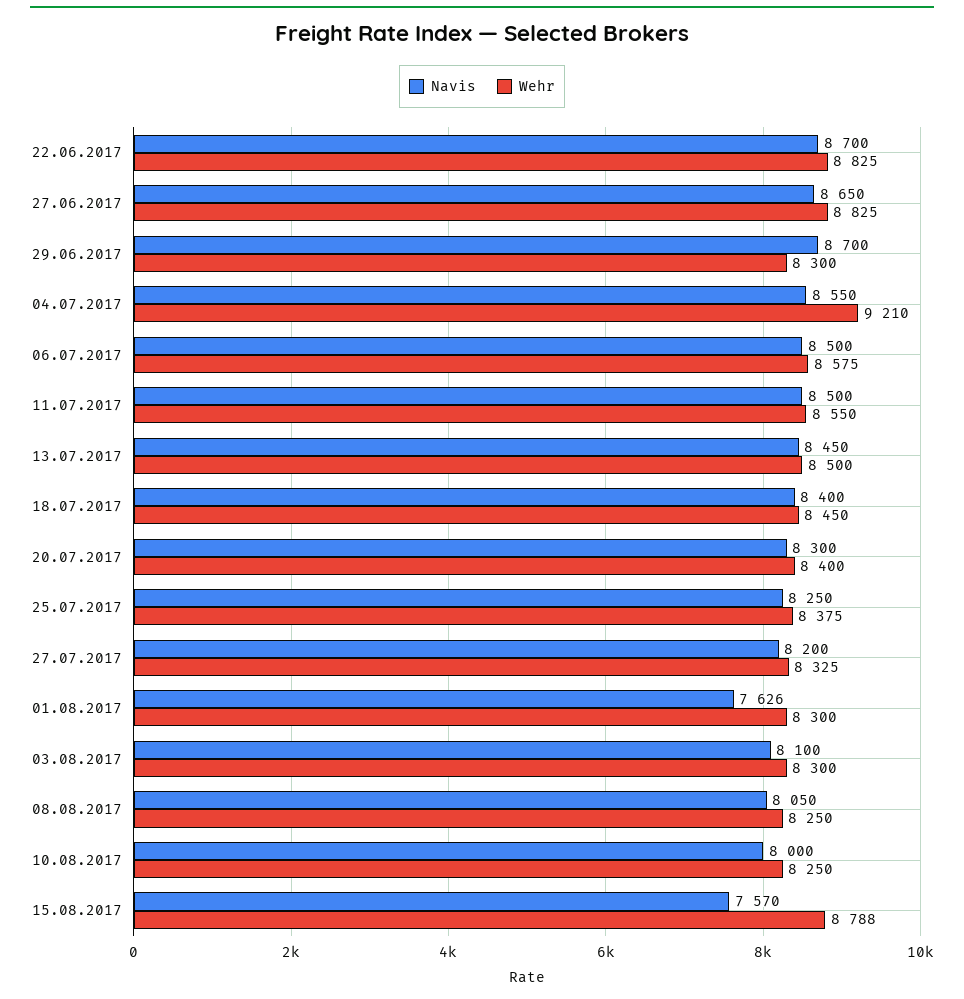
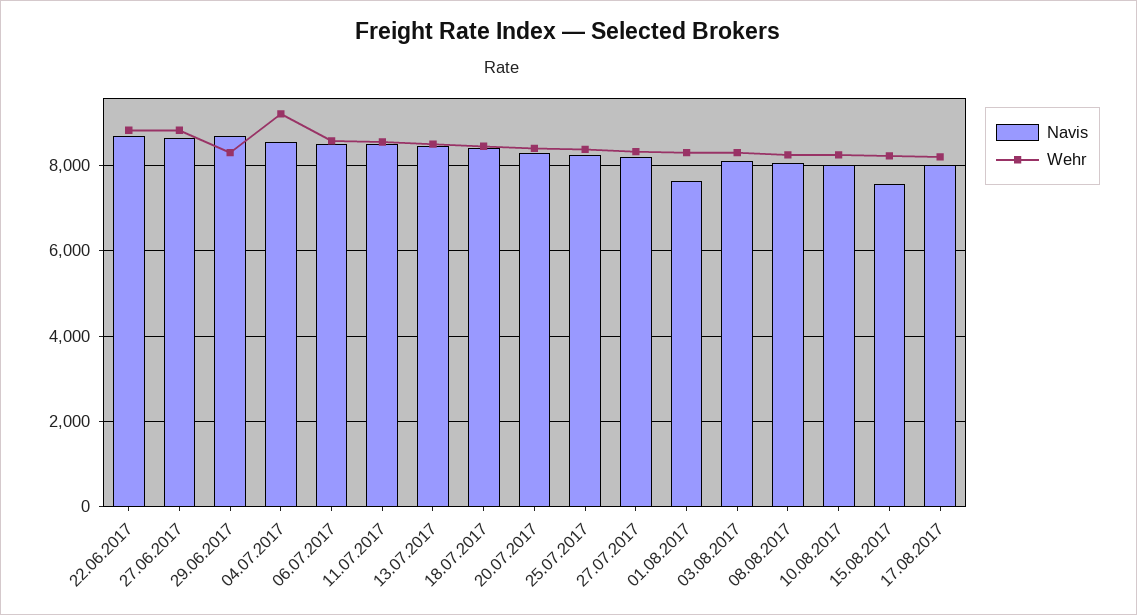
Wehr, 15.08.2017: 8788 -> 8200
Navis, 17.08.2017: none -> 8000
Wehr, 17.08.2017: none -> 8200

